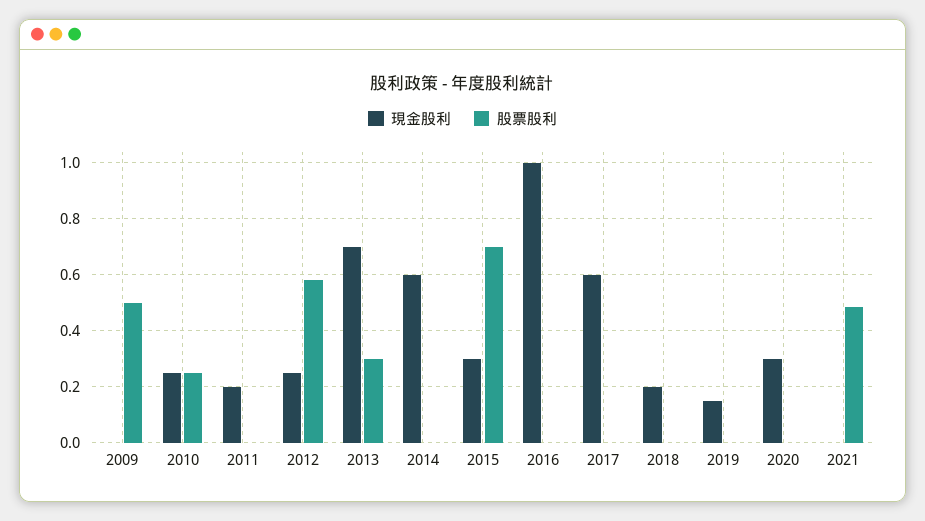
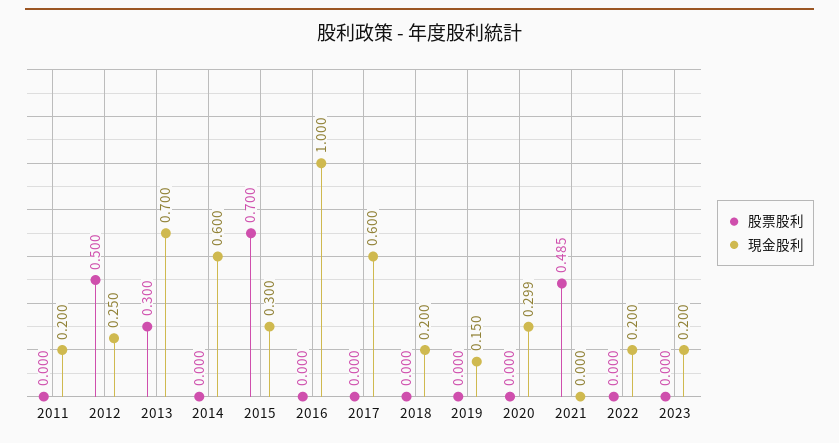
現金股利, 2009: 0 -> none
股票股利, 2009: 0.5 -> none
現金股利, 2010: 0.25 -> none
股票股利, 2010: 0.25 -> none
股票股利, 2012: 0.575 -> 0.5
股票股利, 2022: none -> 0
現金股利, 2022: none -> 0.2
股票股利, 2023: none -> 0
現金股利, 2023: none -> 0.2

